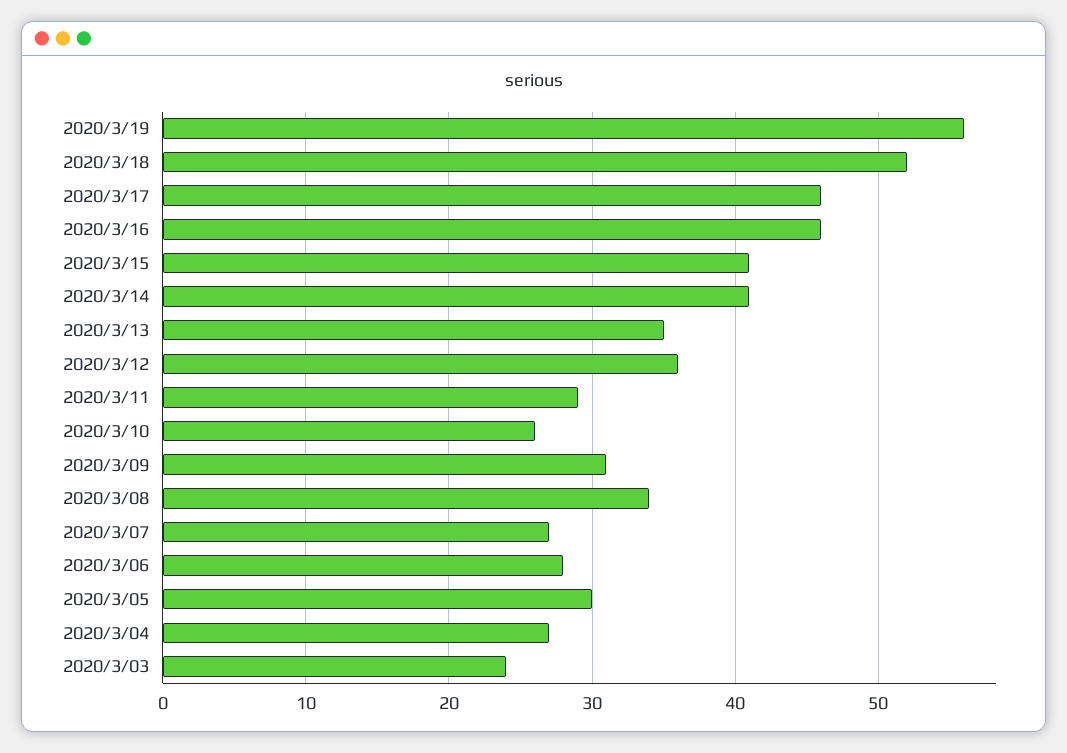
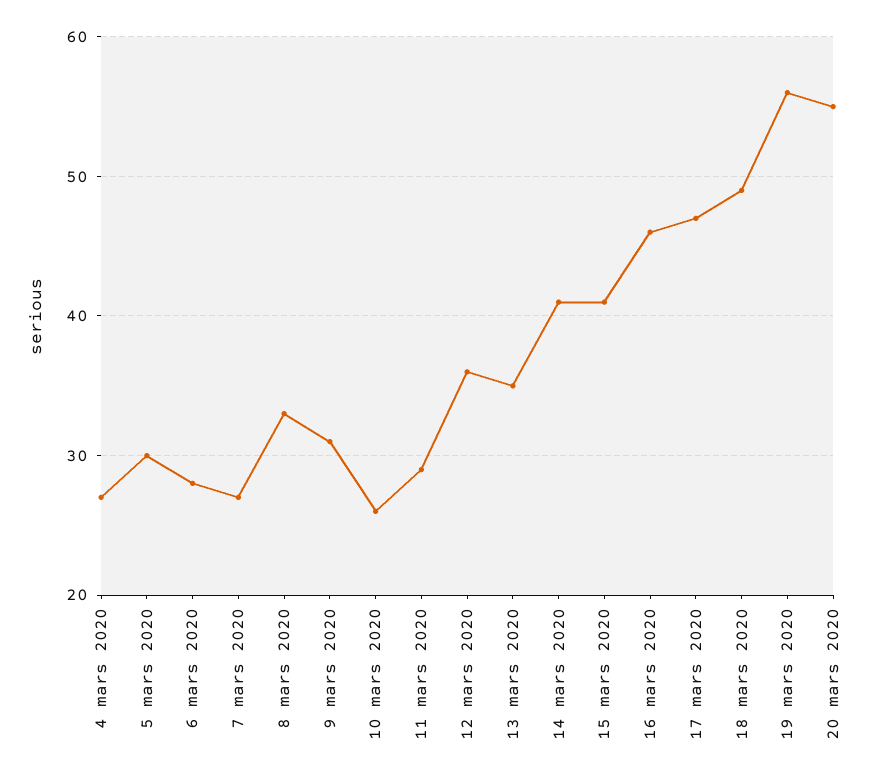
2020/3/18: 52 -> 49
2020/3/17: 46 -> 47
2020/3/08: 34 -> 33
2020/3/03: 24 -> none
20 mars 2020: none -> 55

